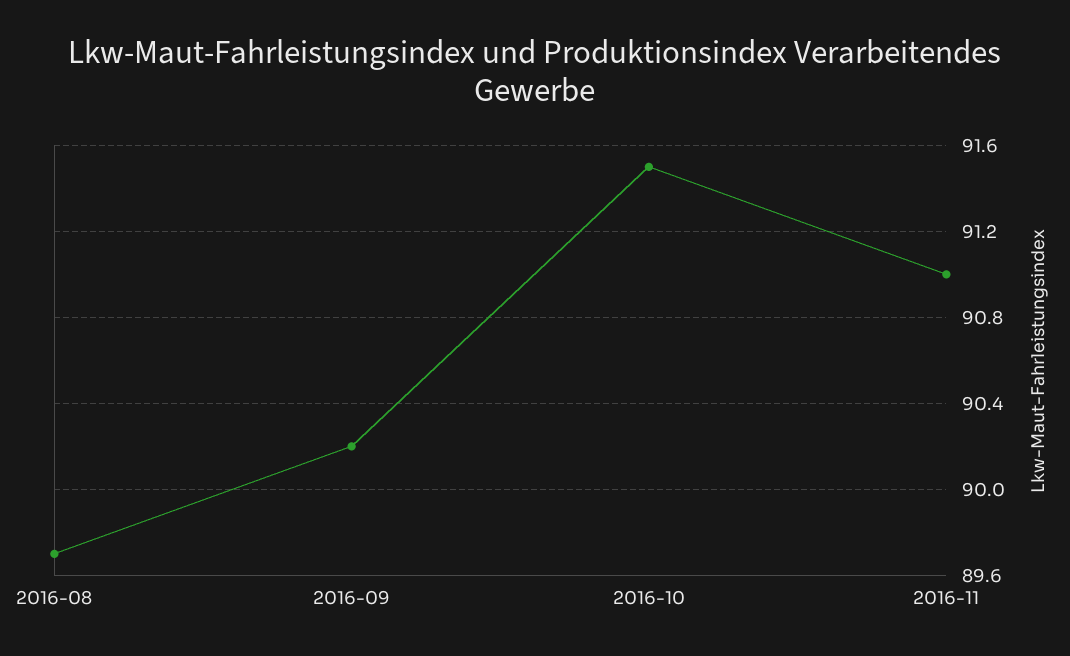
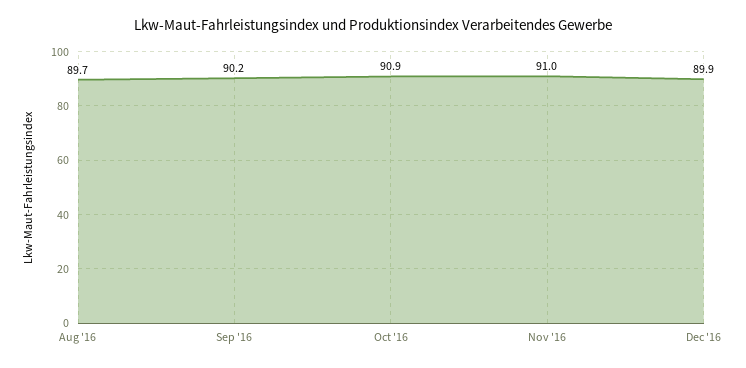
2016-10: 91.5 -> 90.9
Dec '16: none -> 89.9

